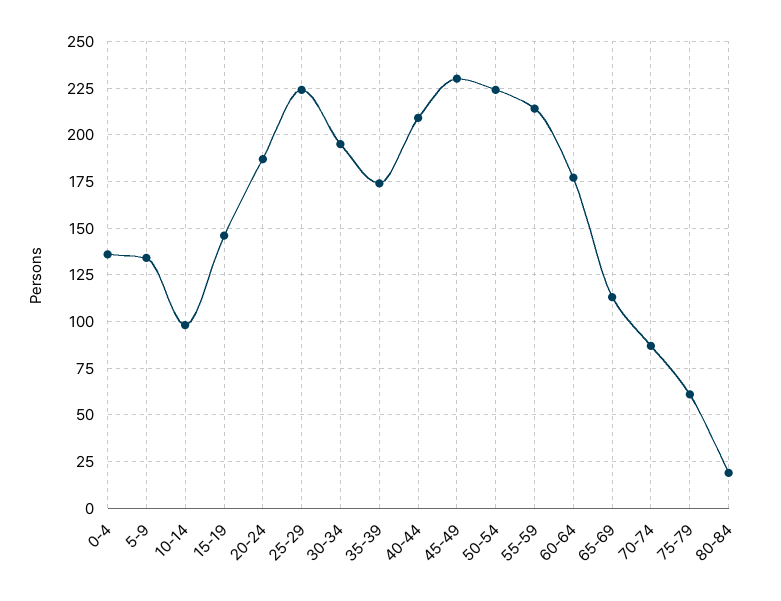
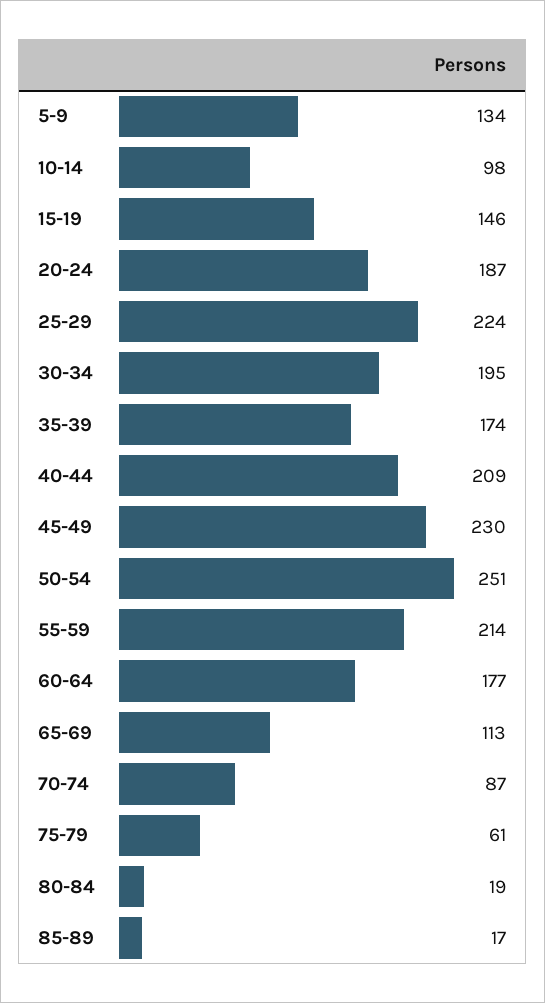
0-4: 135 -> none
50-54: 225 -> 251
85-89: none -> 17

